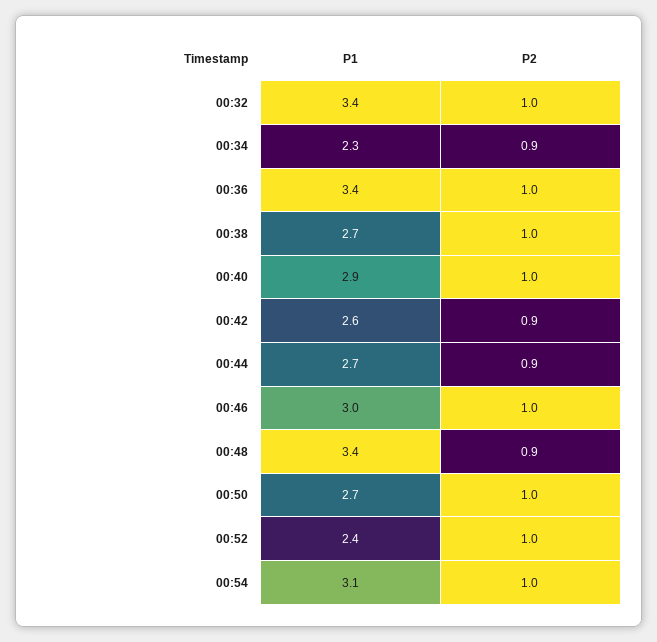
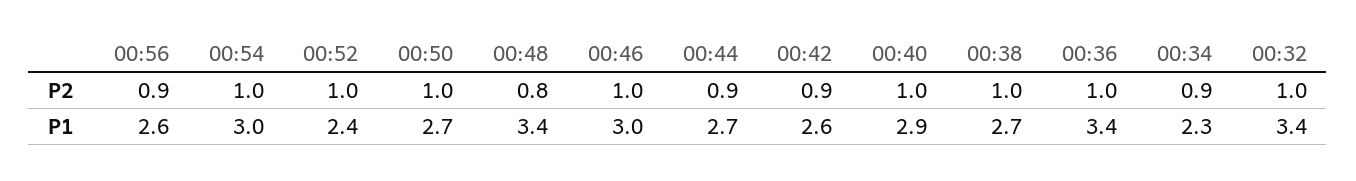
P2, 00:48: 0.9 -> 0.8
P1, 00:54: 3.1 -> 3
P2, 00:56: none -> 0.9
P1, 00:56: none -> 2.6

